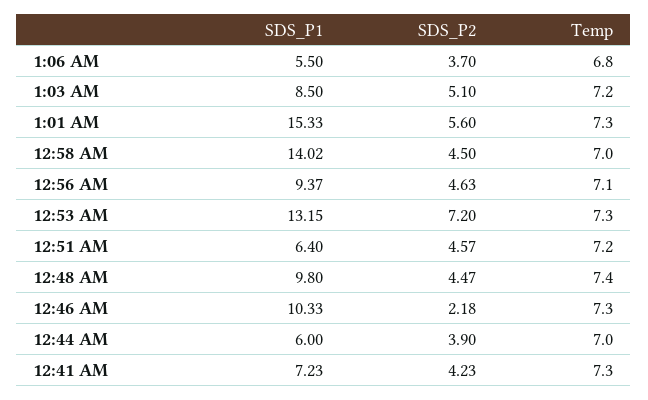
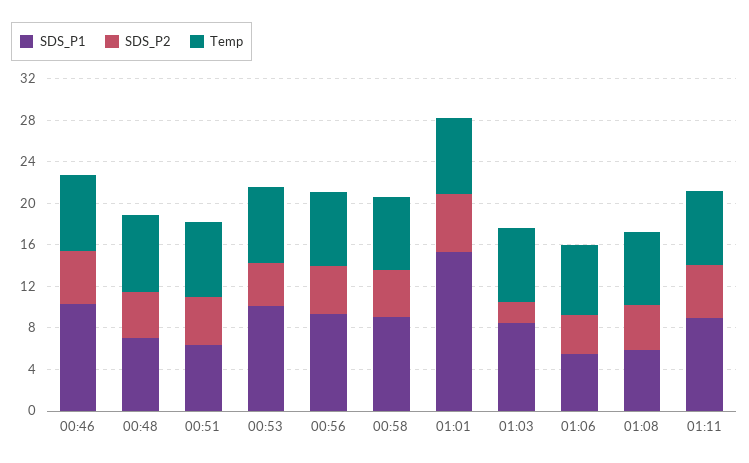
SDS_P2, 1:03 AM: 5.1 -> 2
SDS_P1, 12:58 AM: 14.02 -> 9
SDS_P1, 12:53 AM: 13.15 -> 10
SDS_P2, 12:53 AM: 7.2 -> 4
SDS_P1, 12:48 AM: 9.8 -> 7
SDS_P2, 12:46 AM: 2.18 -> 5
SDS_P1, 12:44 AM: 6 -> none
SDS_P2, 12:44 AM: 3.9 -> none
Temp, 12:44 AM: 7 -> none
SDS_P1, 12:41 AM: 7.23 -> none
SDS_P2, 12:41 AM: 4.23 -> none
Temp, 12:41 AM: 7.3 -> none
SDS_P1, 01:08: none -> 6
SDS_P2, 01:08: none -> 4
Temp, 01:08: none -> 7
SDS_P1, 01:11: none -> 9
SDS_P2, 01:11: none -> 5
Temp, 01:11: none -> 7

